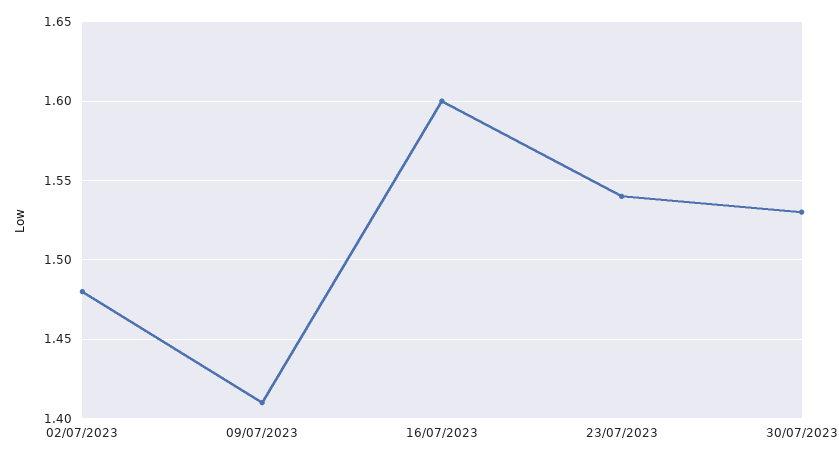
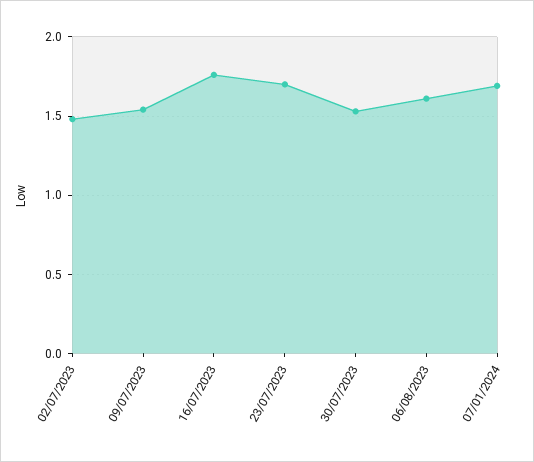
09/07/2023: 1.41 -> 1.55
16/07/2023: 1.6 -> 1.75
23/07/2023: 1.54 -> 1.7
06/08/2023: none -> 1.6
07/01/2024: none -> 1.7

